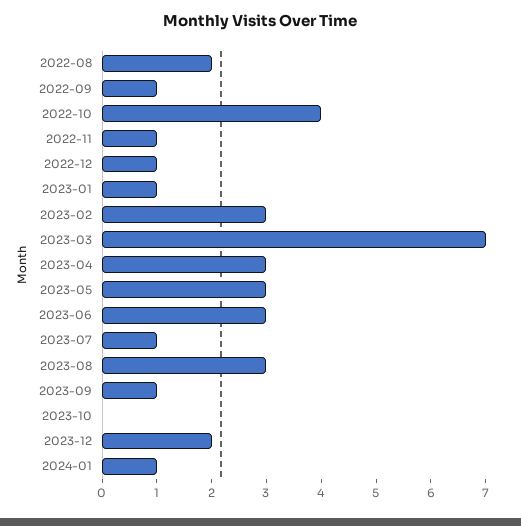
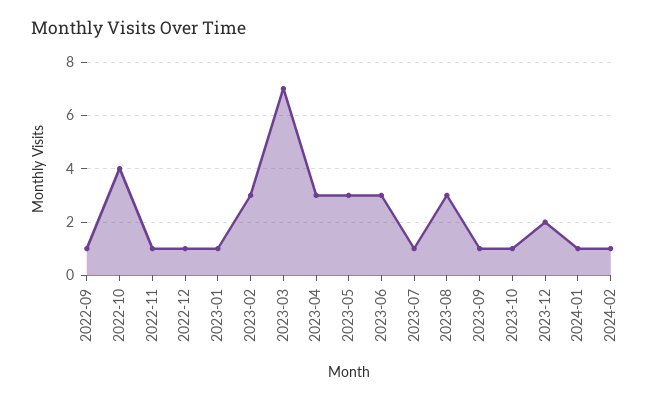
2022-08: 2 -> none
2023-10: 0 -> 1
2024-02: none -> 1

